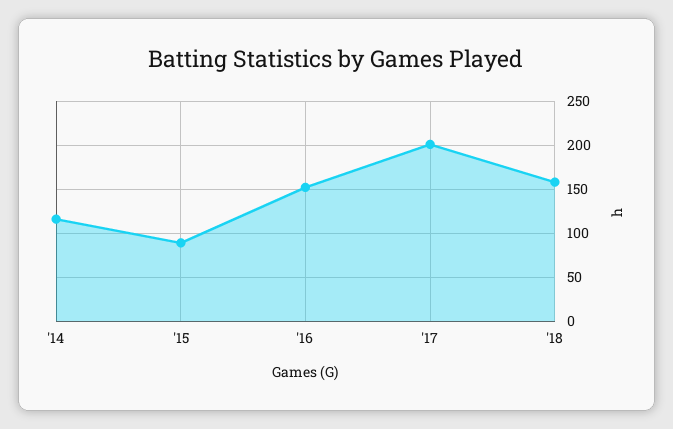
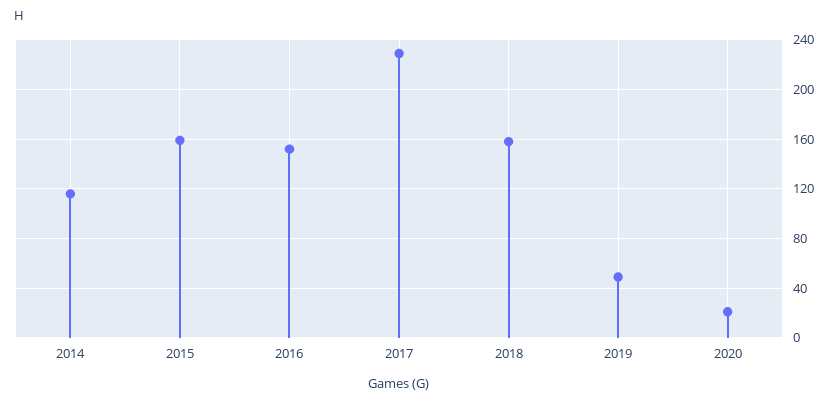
'15: 90 -> 160
'17: 200 -> 230
2019: none -> 50
2020: none -> 20

